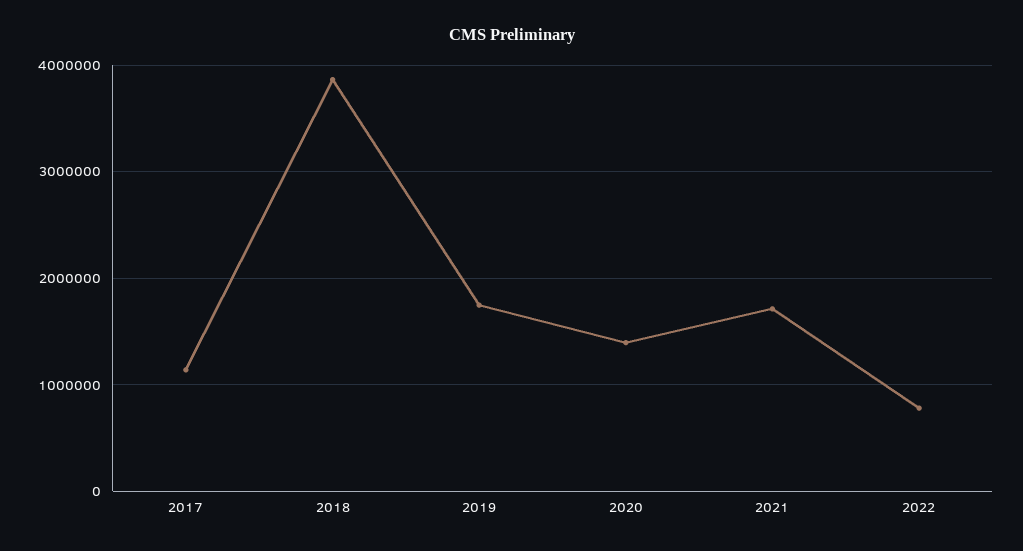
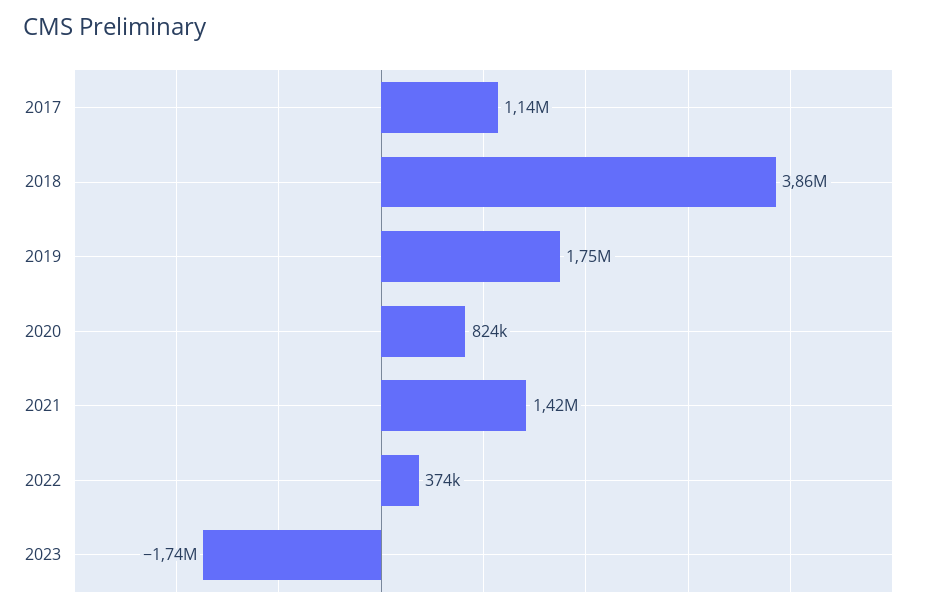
2020: 1400000 -> 824000
2021: 1700000 -> 1420000
2022: 800000 -> 374000
2023: none -> -1740000

